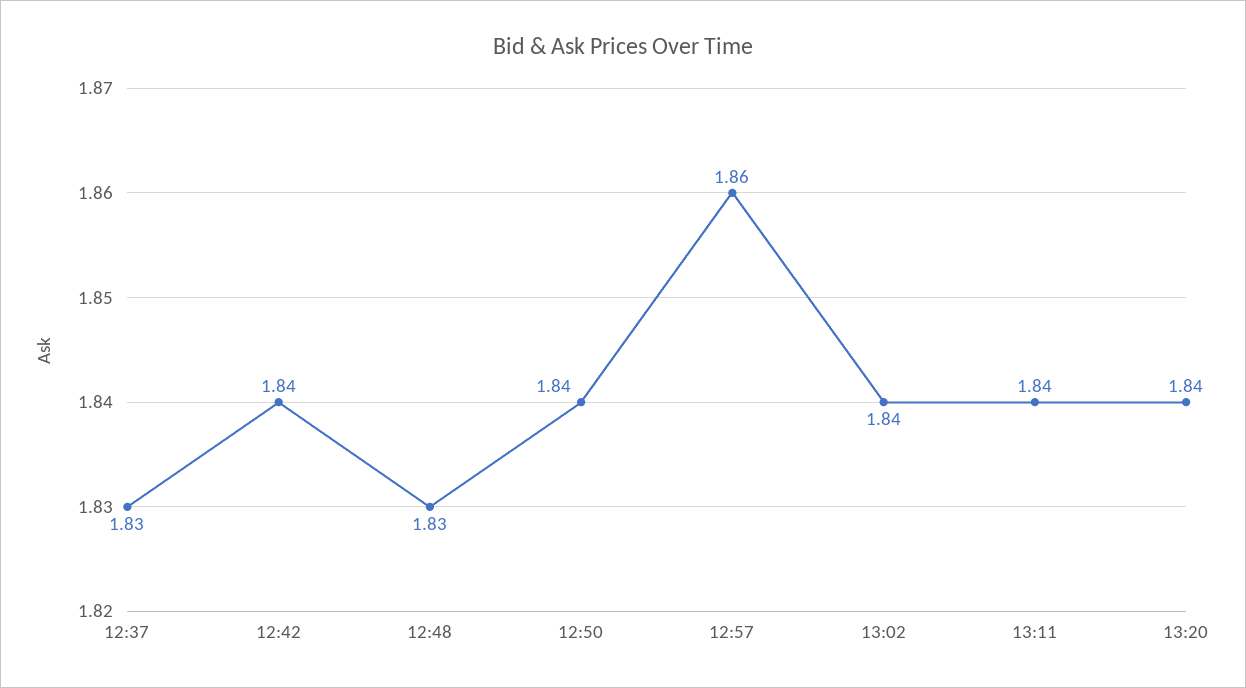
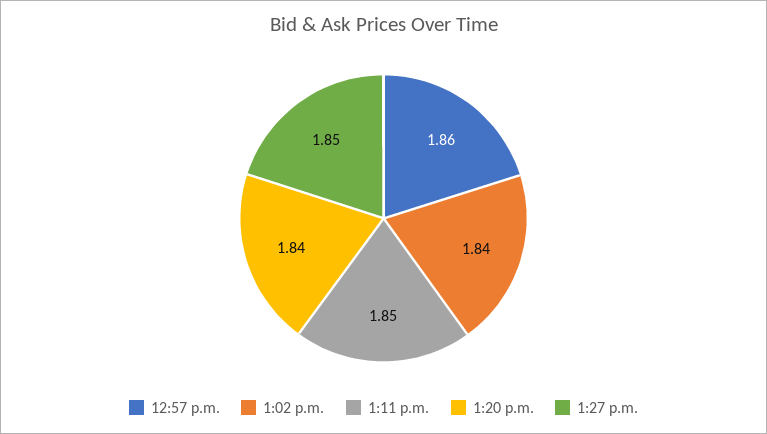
12:37: 1.83 -> none
12:42: 1.84 -> none
12:48: 1.83 -> none
12:50: 1.84 -> none
13:11: 1.84 -> 1.85
1:27 p.m.: none -> 1.85

